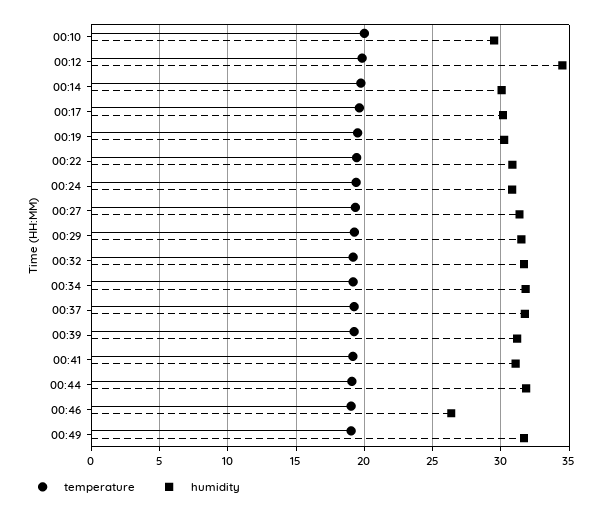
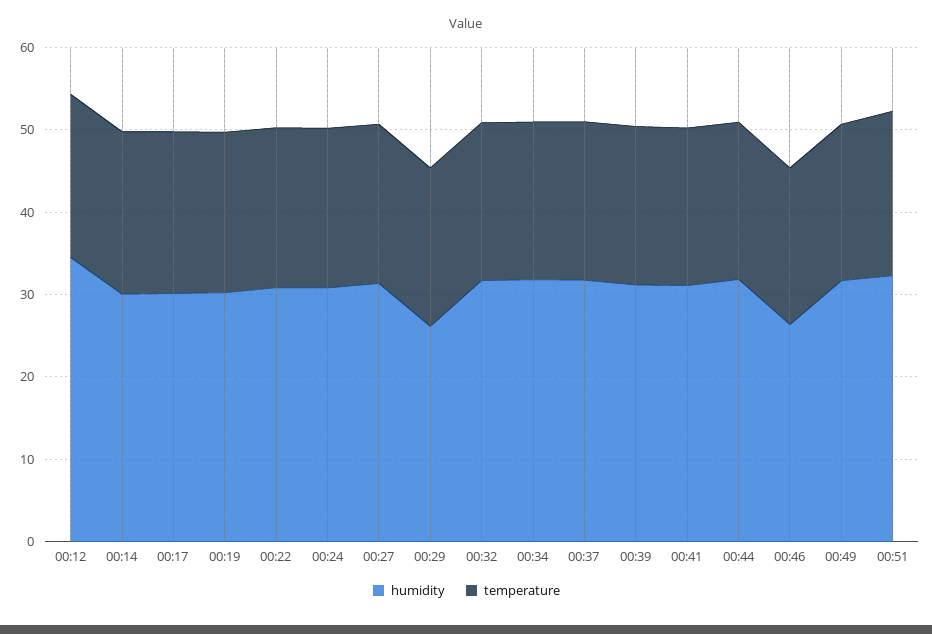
temperature, 00:10: 20 -> none
humidity, 00:10: 29.5 -> none
humidity, 00:29: 31.5 -> 26
humidity, 00:51: none -> 32
temperature, 00:51: none -> 20

